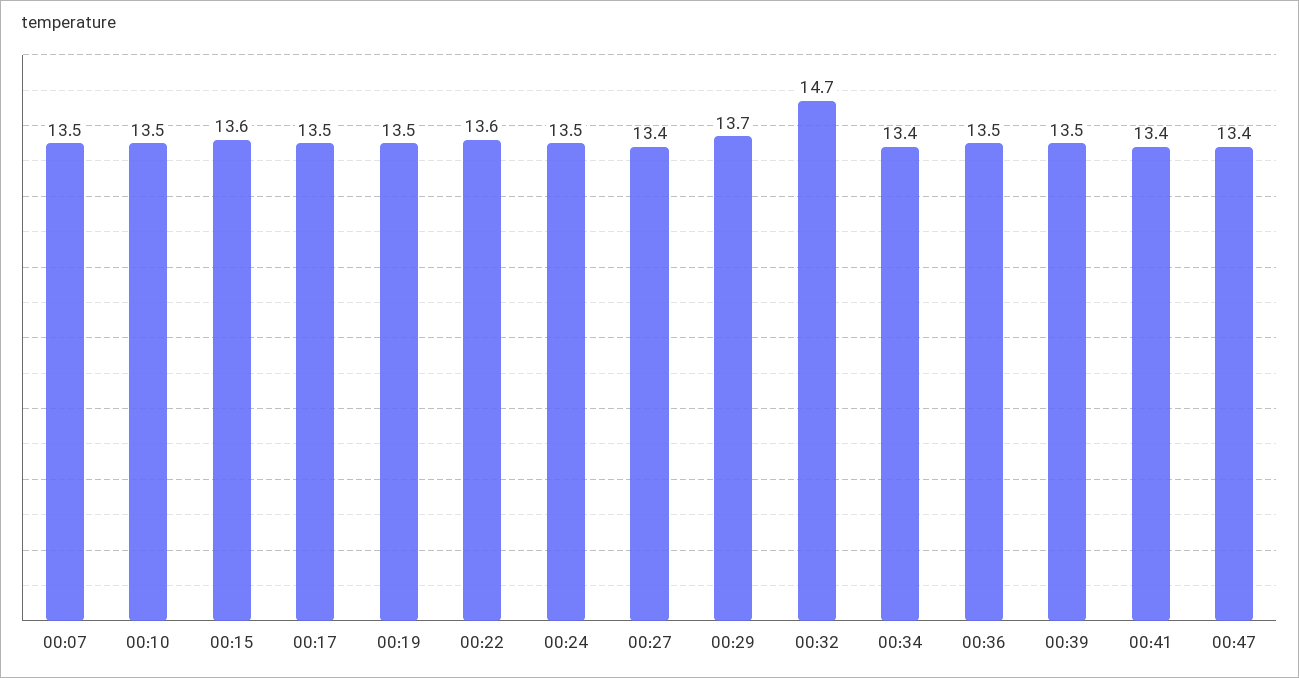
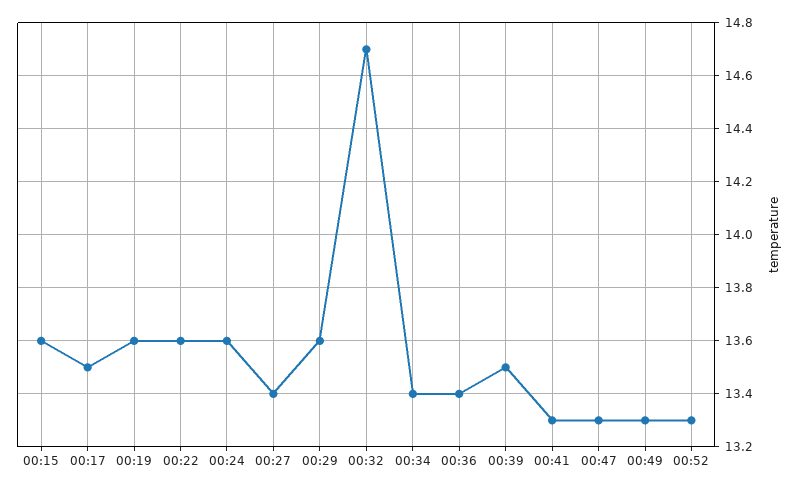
00:07: 13.5 -> none
00:10: 13.5 -> none
00:19: 13.5 -> 13.6
00:24: 13.5 -> 13.6
00:29: 13.7 -> 13.6
00:36: 13.5 -> 13.4
00:41: 13.4 -> 13.3
00:47: 13.4 -> 13.3
00:49: none -> 13.3
00:52: none -> 13.3

